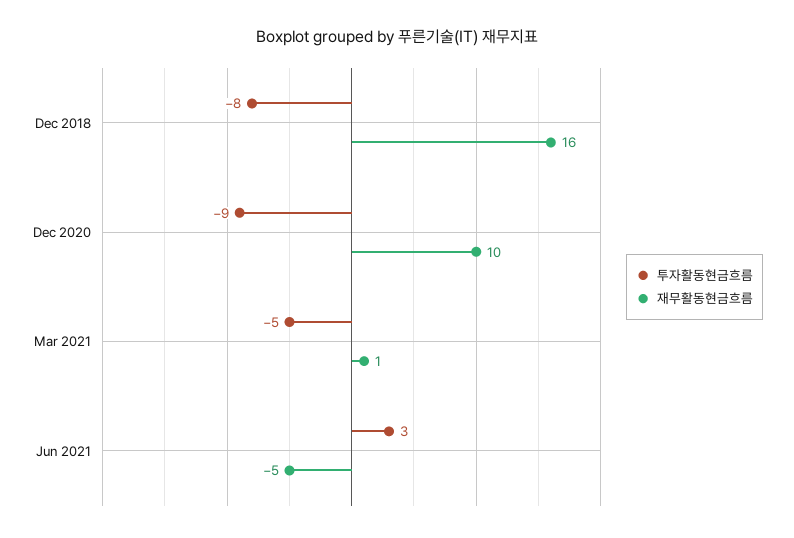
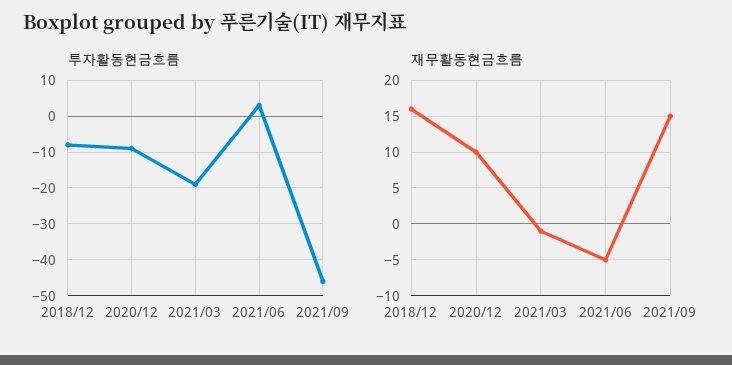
투자활동현금흐름, Mar 2021: -5 -> -20
재무활동현금흐름, Mar 2021: 1 -> -1
투자활동현금흐름, 2021/09: none -> -45
재무활동현금흐름, 2021/09: none -> 15

